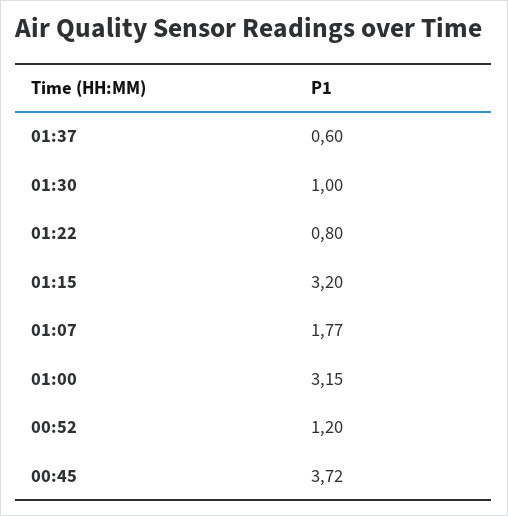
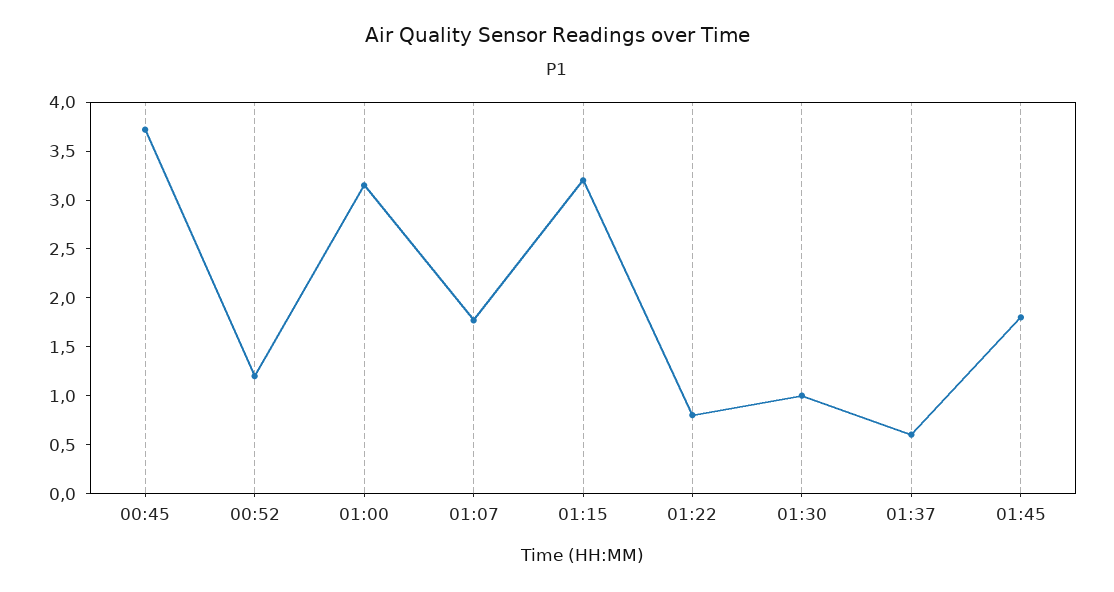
01:45: none -> 1.8

